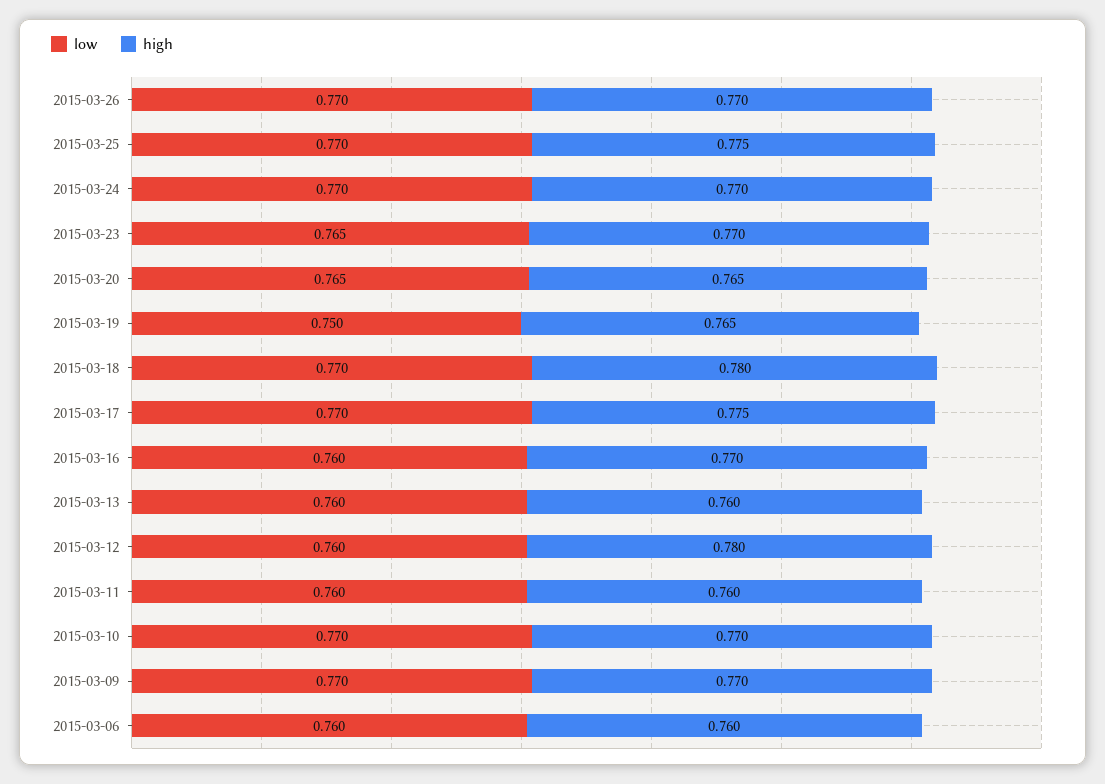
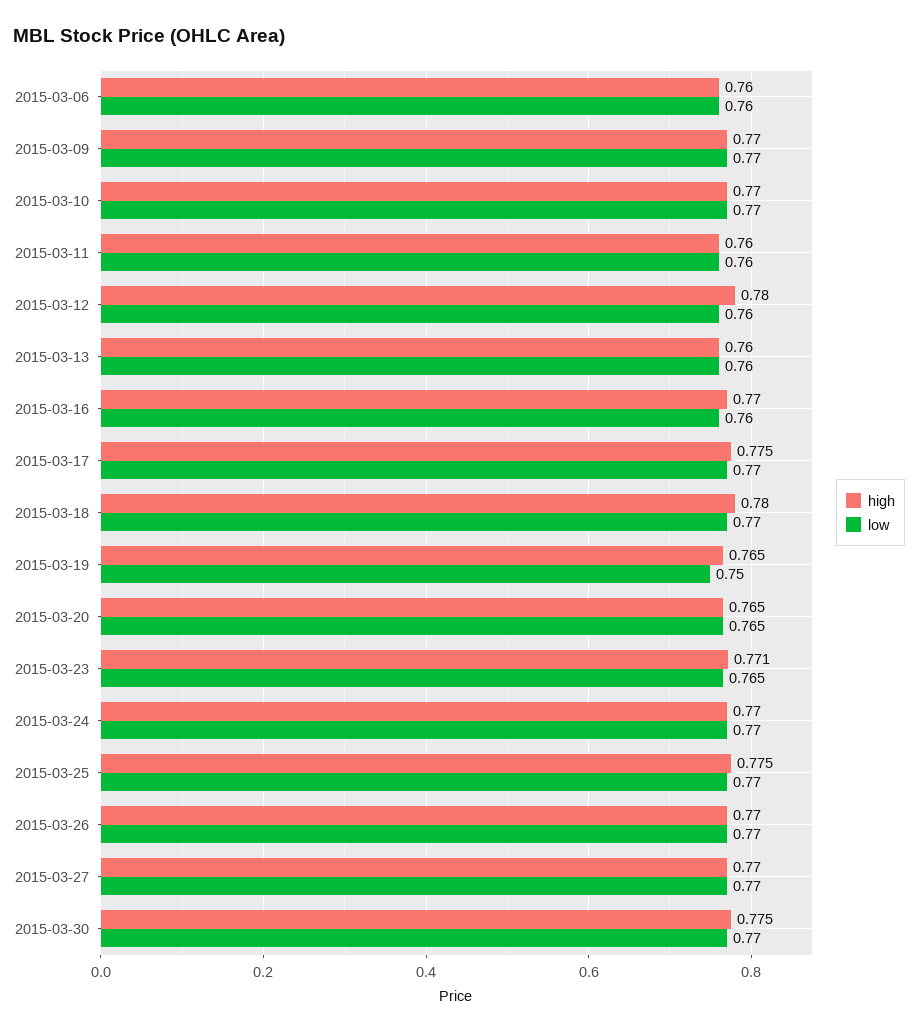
high, 2015-03-23: 0.77 -> 0.771
high, 2015-03-27: none -> 0.77
low, 2015-03-27: none -> 0.77
high, 2015-03-30: none -> 0.775
low, 2015-03-30: none -> 0.77

